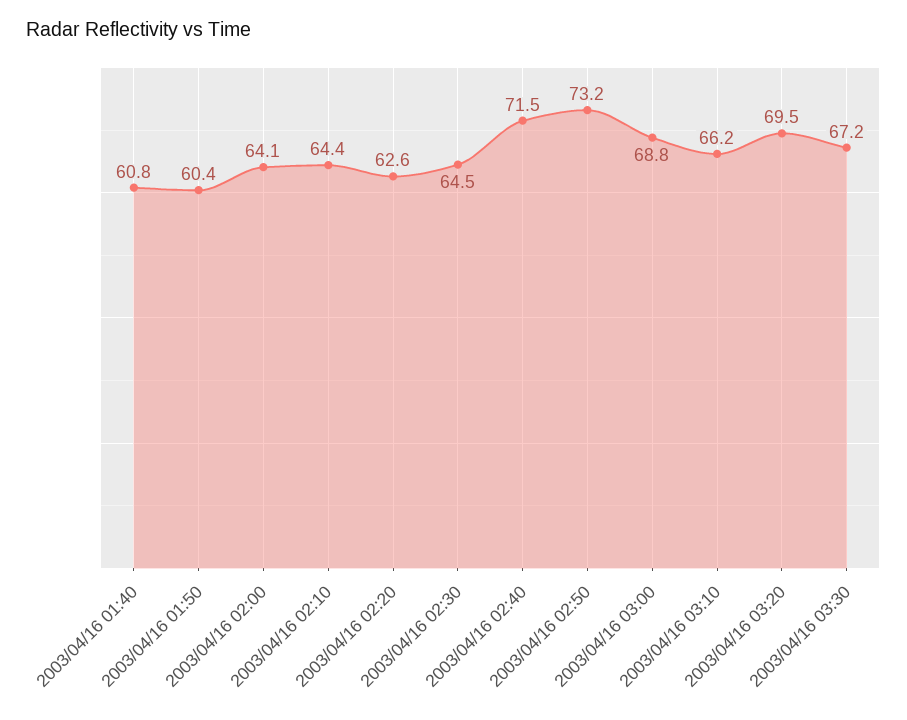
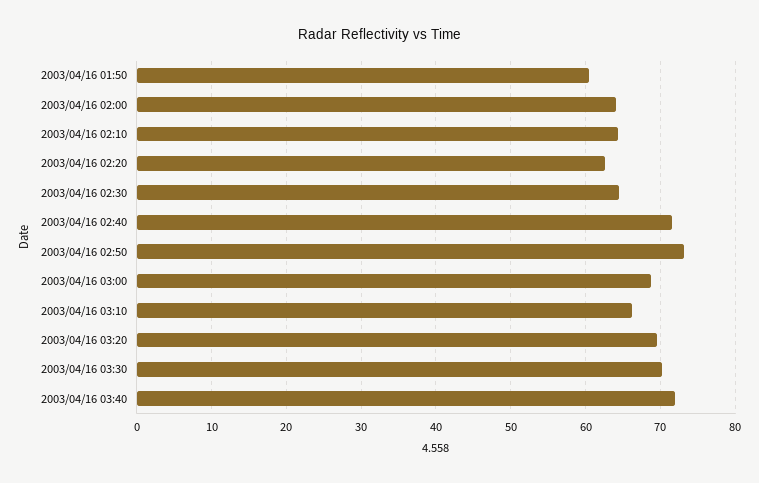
2003/04/16 01:40: 60.8 -> none
2003/04/16 03:30: 67.2 -> 70
2003/04/16 03:40: none -> 72

